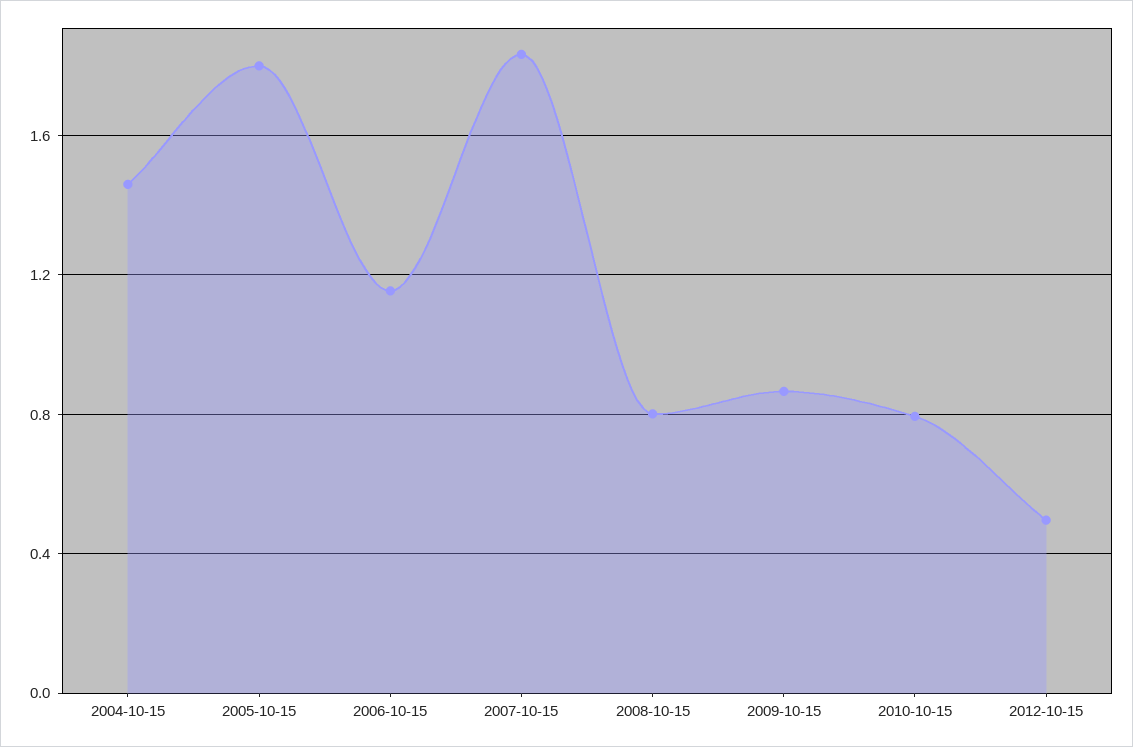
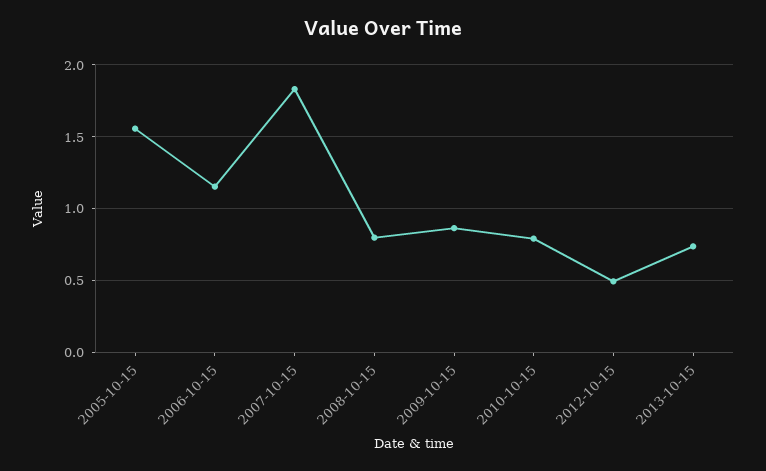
2004-10-15: 1.45 -> none
2005-10-15: 1.8 -> 1.55
2013-10-15: none -> 0.75

